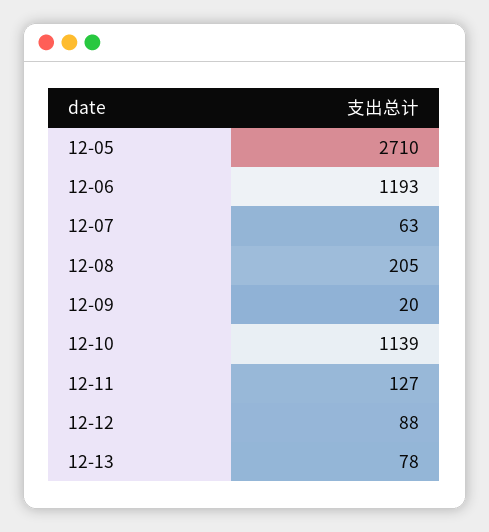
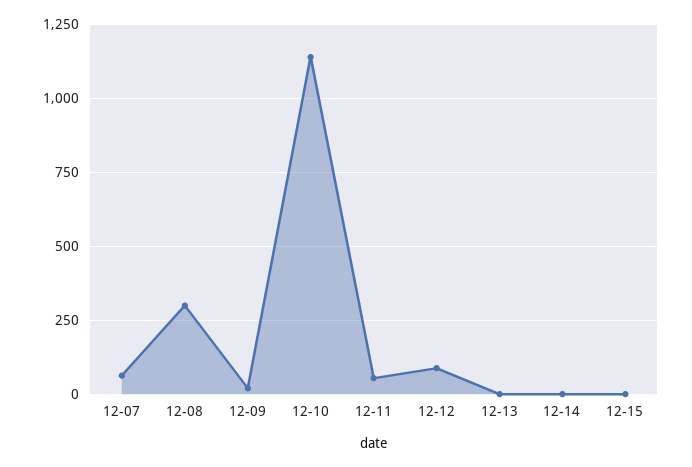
12-05: 2710 -> none
12-06: 1193 -> none
12-08: 205 -> 300
12-11: 127 -> 50
12-13: 78 -> 0
12-14: none -> 0
12-15: none -> 0

